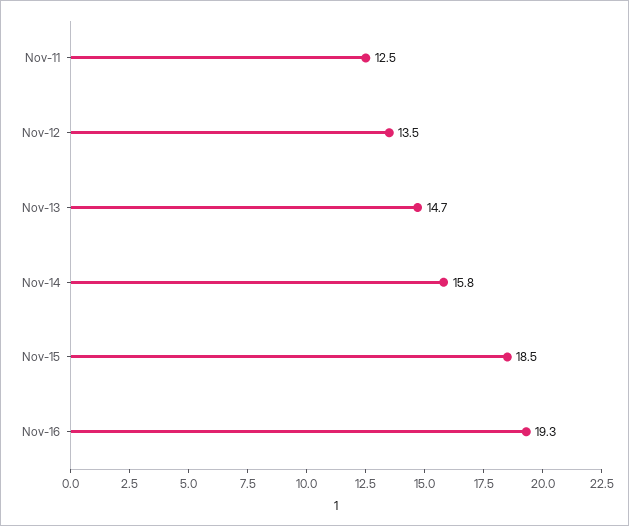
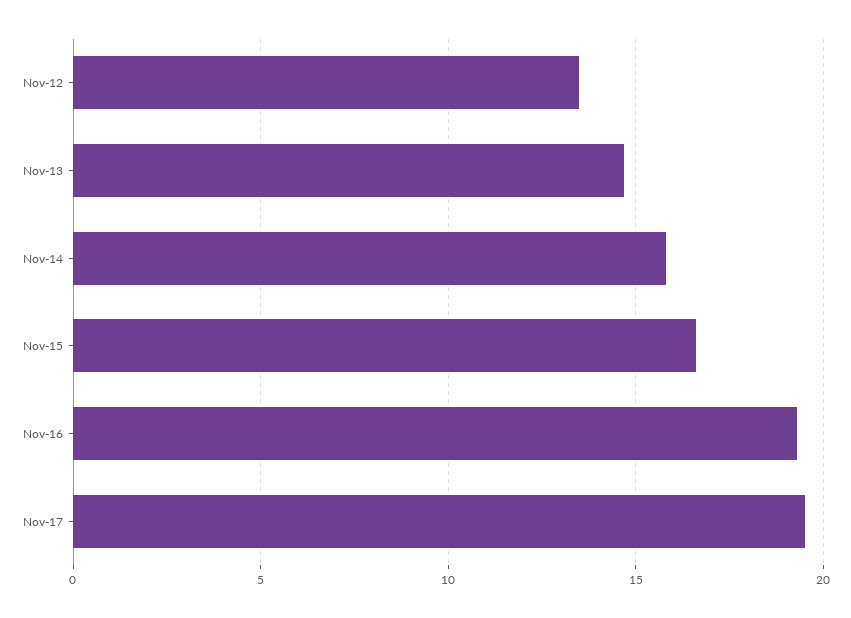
Nov-11: 12.5 -> none
Nov-15: 18.5 -> 16.5
Nov-17: none -> 19.5

